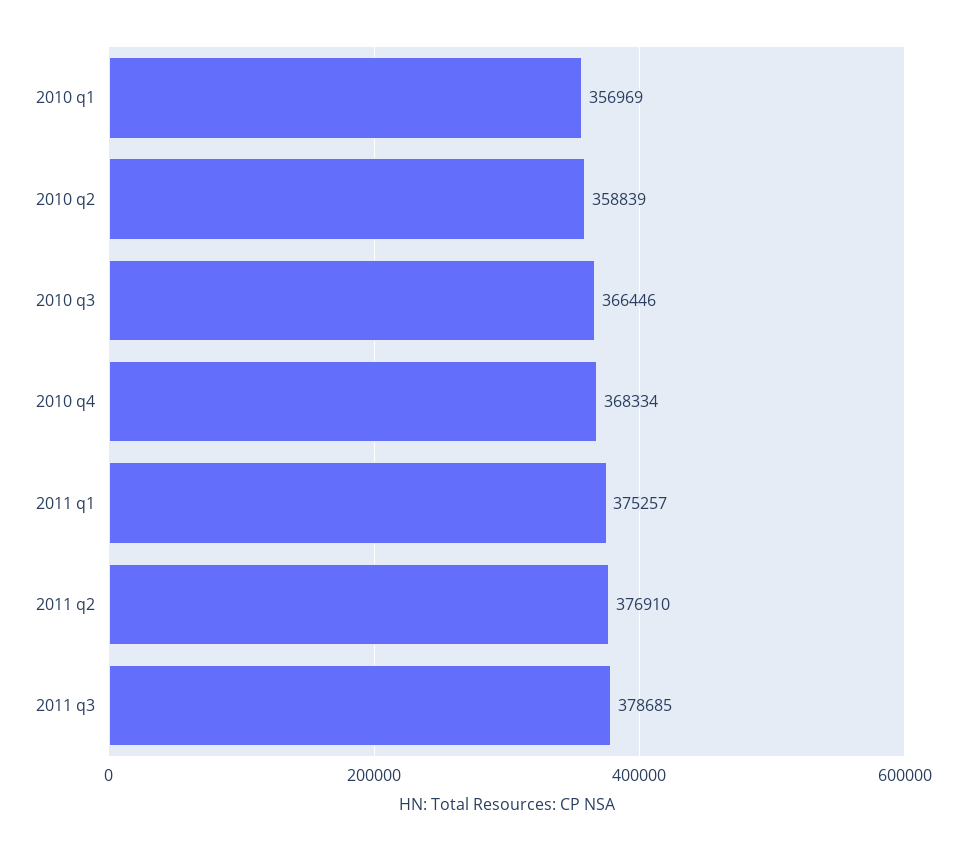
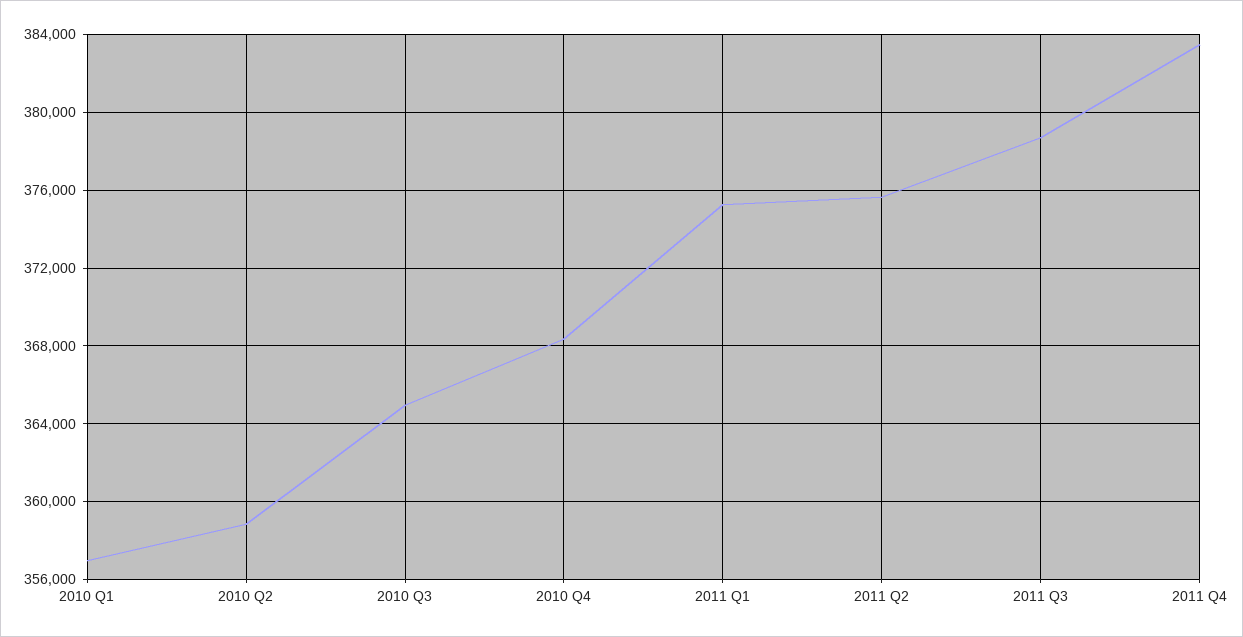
2010 q3: 366446 -> 365000
2011 q2: 376910 -> 375500
2011 Q4: none -> 383500

